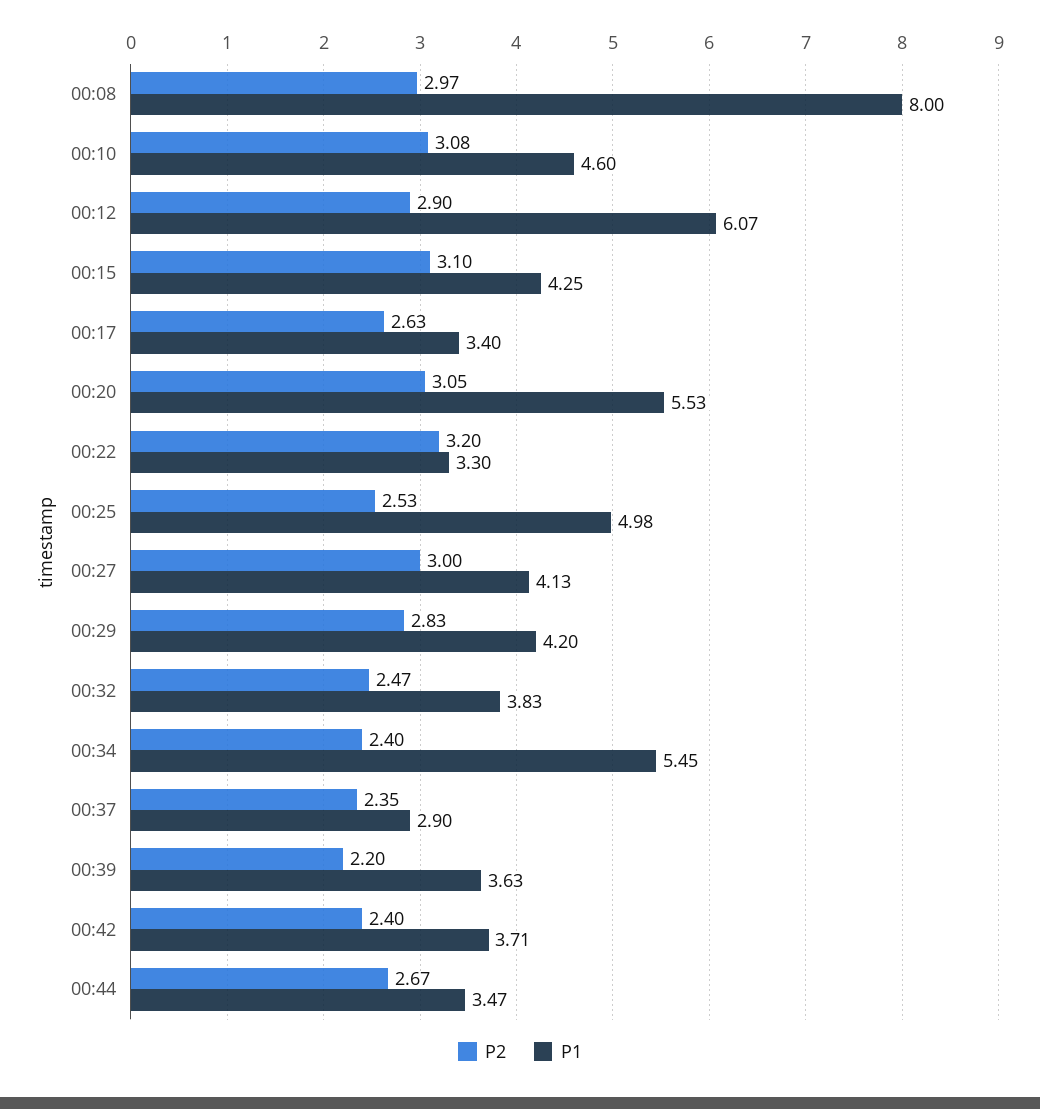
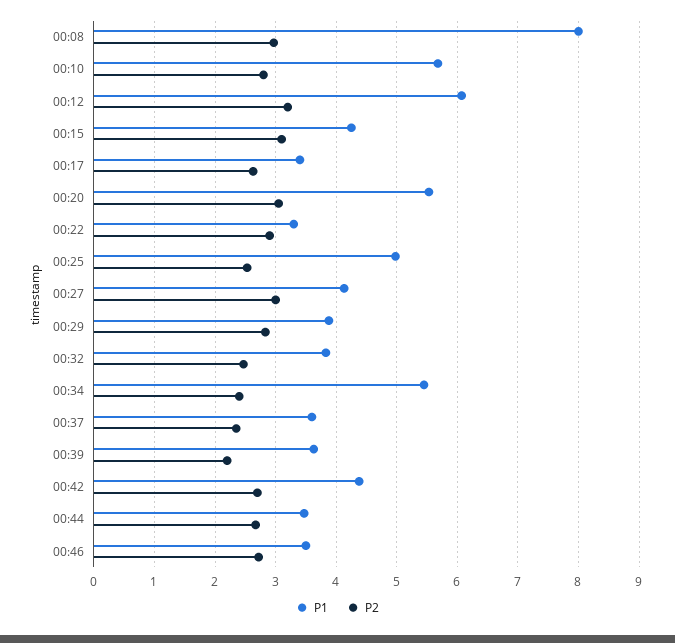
P2, 00:10: 3.08 -> 2.8
P1, 00:10: 4.6 -> 5.7
P2, 00:12: 2.9 -> 3.2
P2, 00:22: 3.2 -> 2.9
P1, 00:29: 4.2 -> 3.9
P1, 00:37: 2.9 -> 3.6
P2, 00:42: 2.4 -> 2.7
P1, 00:42: 3.71 -> 4.4
P1, 00:46: none -> 3.5
P2, 00:46: none -> 2.7

